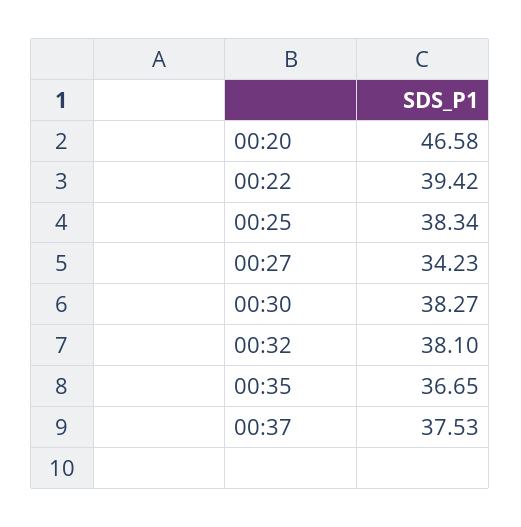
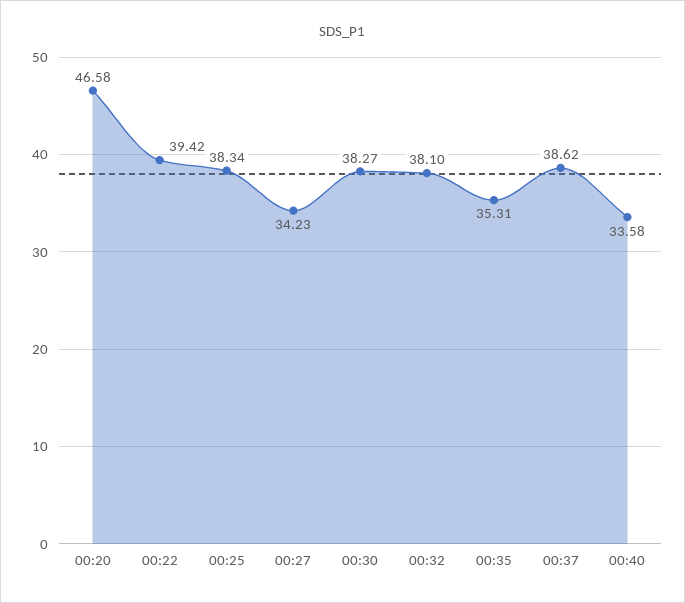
00:35: 36.65 -> 35.31
00:37: 37.53 -> 38.62
00:40: none -> 33.58

